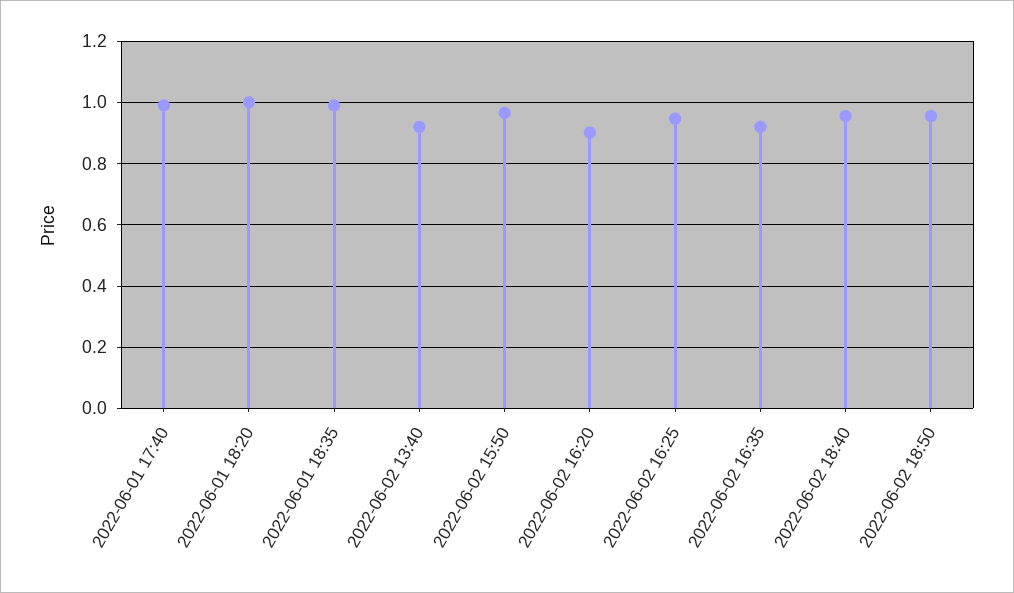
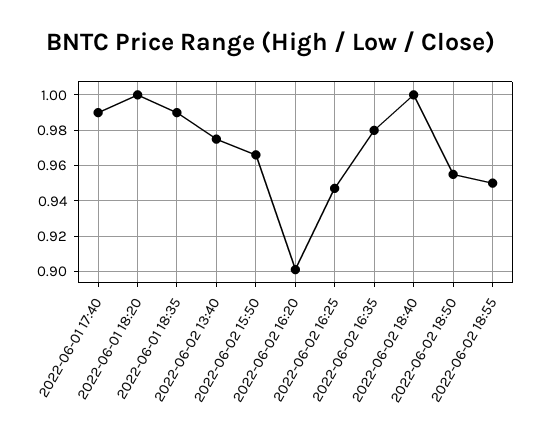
2022-06-02 13:40: 0.92 -> 0.975
2022-06-02 16:35: 0.92 -> 0.98
2022-06-02 18:40: 0.96 -> 1
2022-06-02 18:55: none -> 0.95

